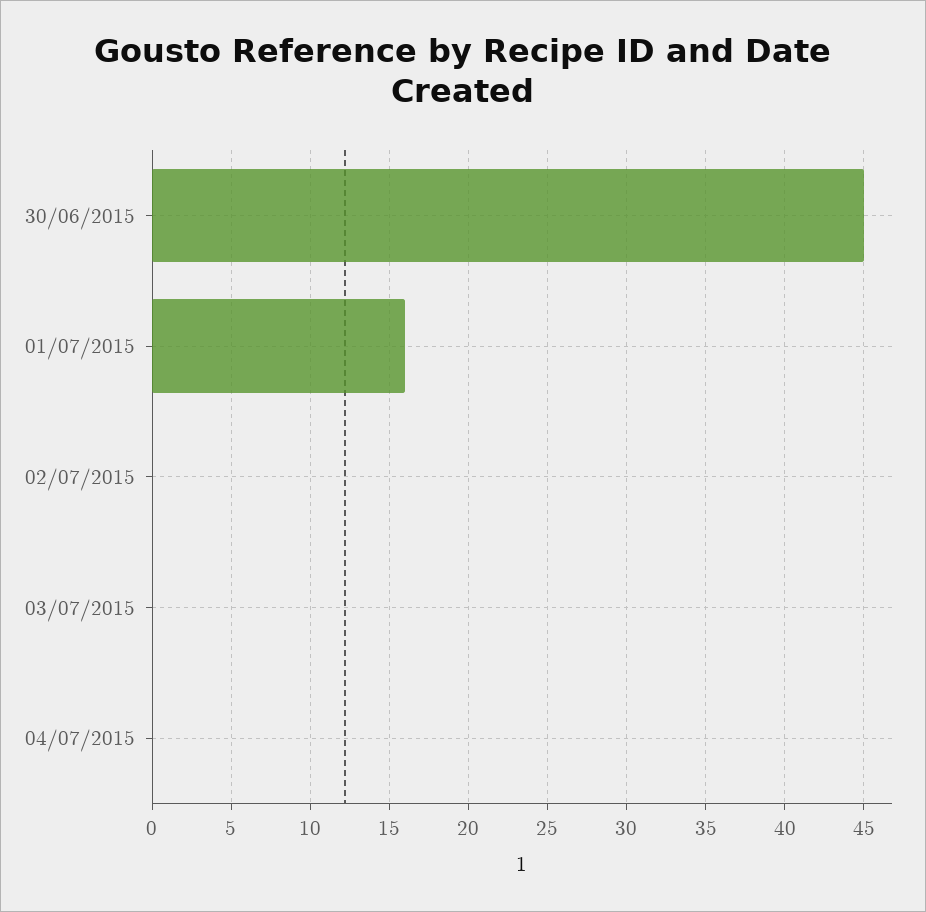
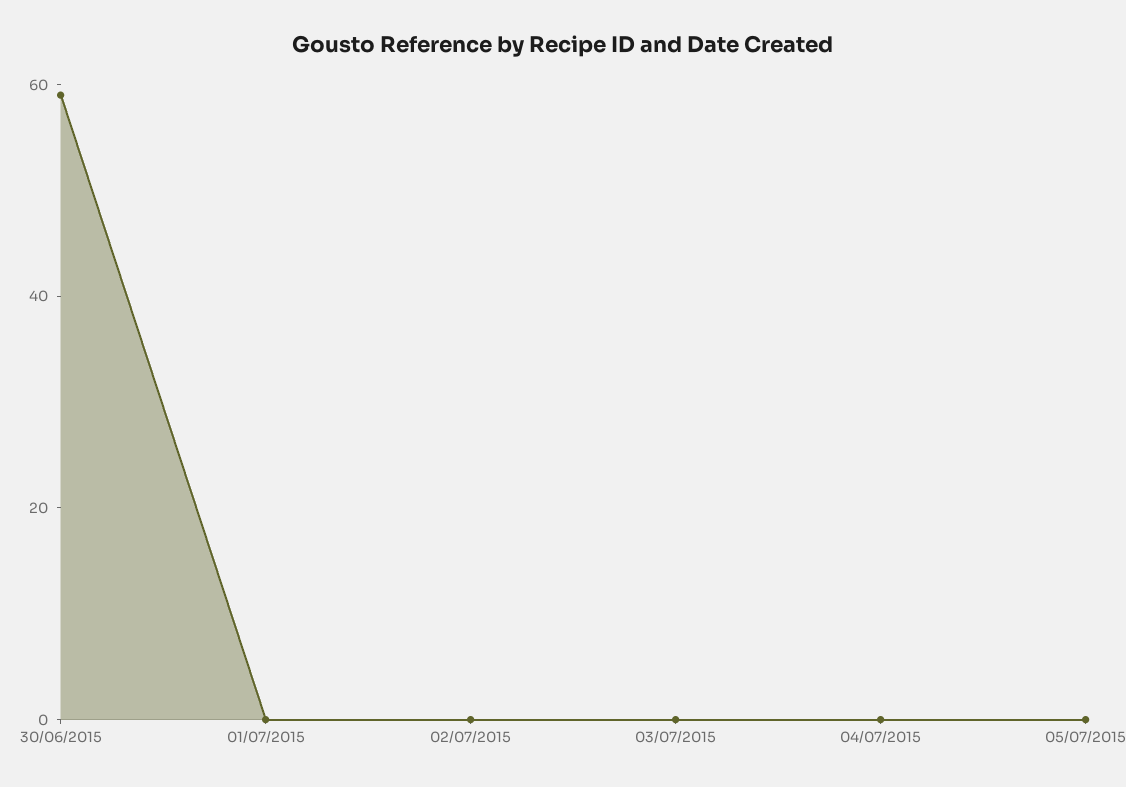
30/06/2015: 45 -> 60
01/07/2015: 16 -> 0
05/07/2015: none -> 0

